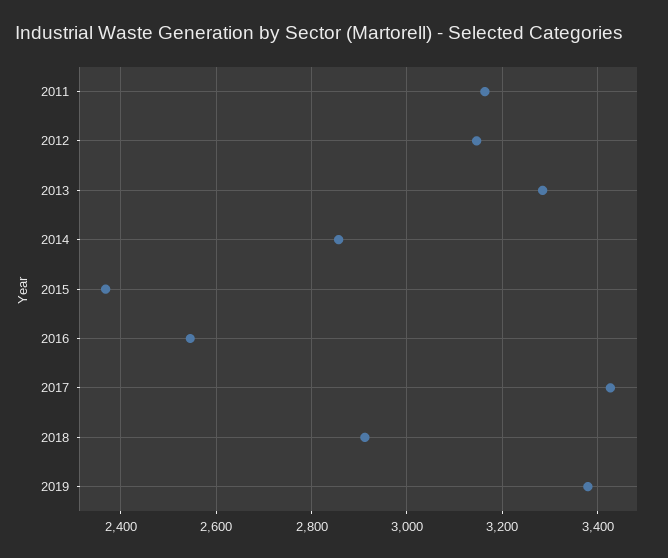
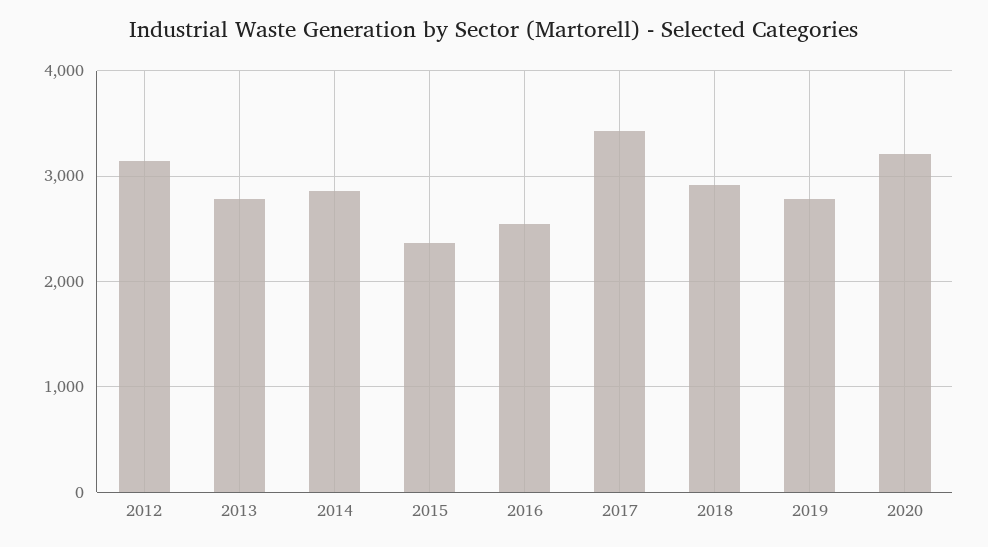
2011: 3160 -> none
2013: 3280 -> 2800
2019: 3380 -> 2800
2020: none -> 3200

